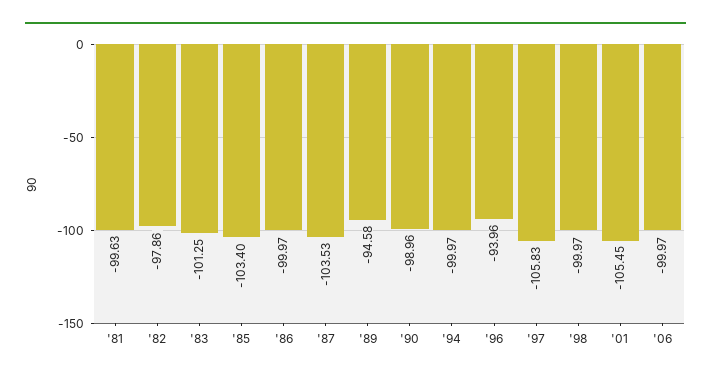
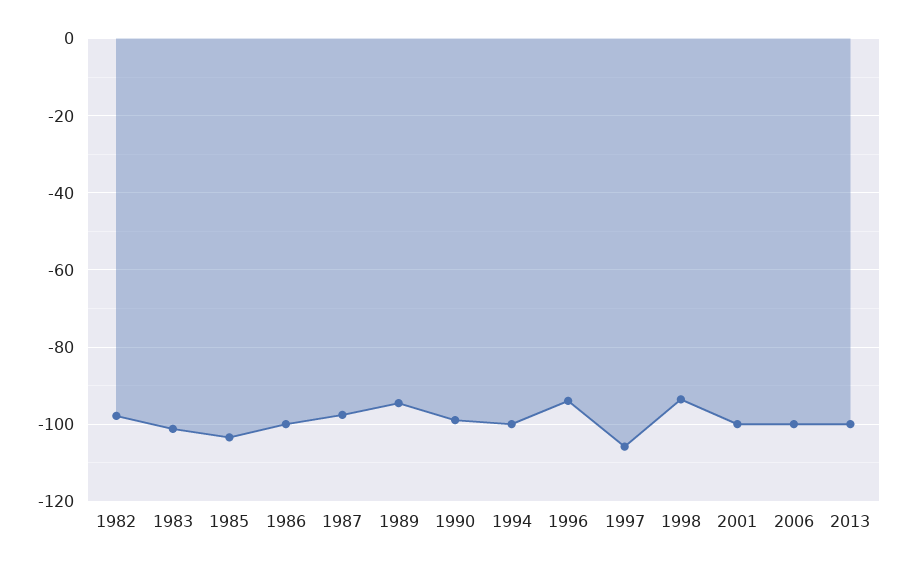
'81: -99.63 -> none
'87: -103.53 -> -98
'98: -99.97 -> -94
'01: -105.45 -> -100
2013: none -> -100

